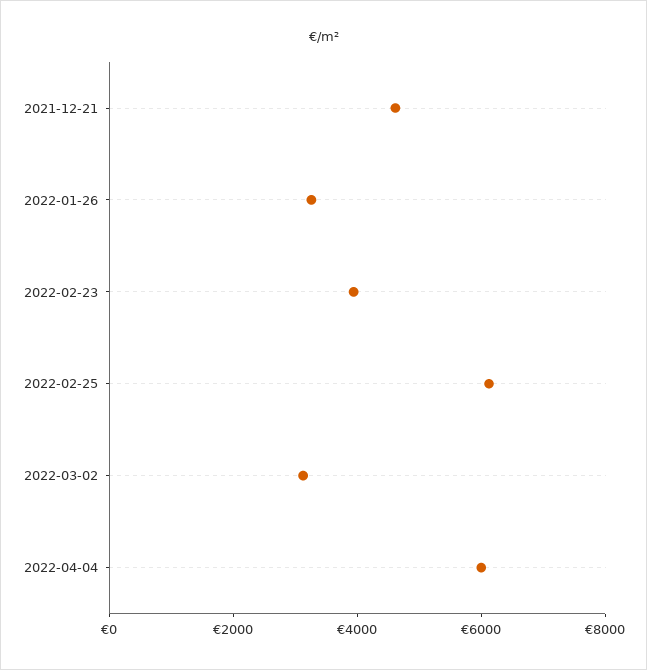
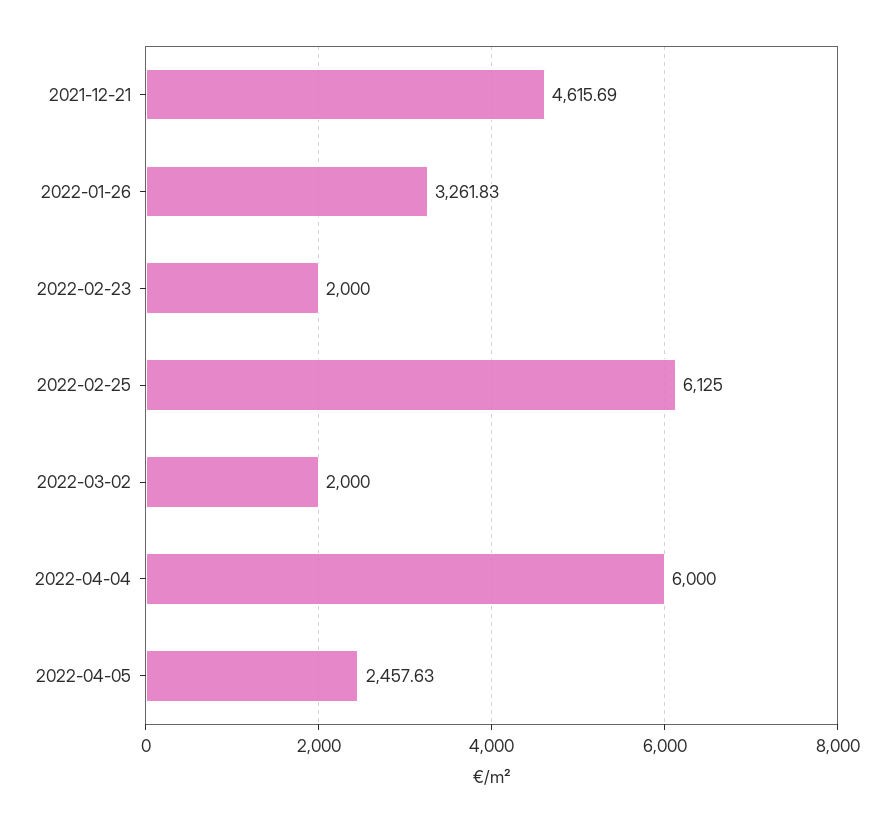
2022-02-23: 4000 -> 2000
2022-03-02: 3000 -> 2000
2022-04-05: none -> 2457.63

